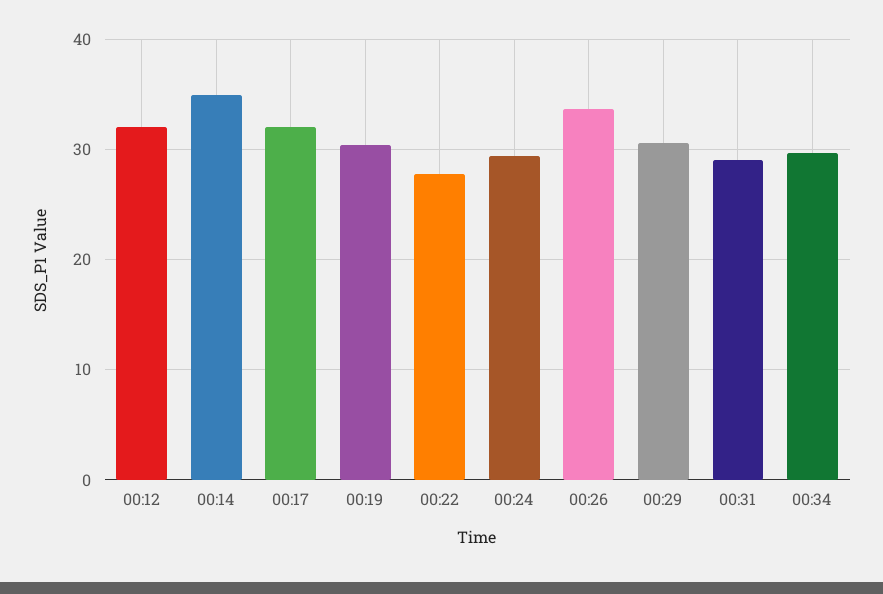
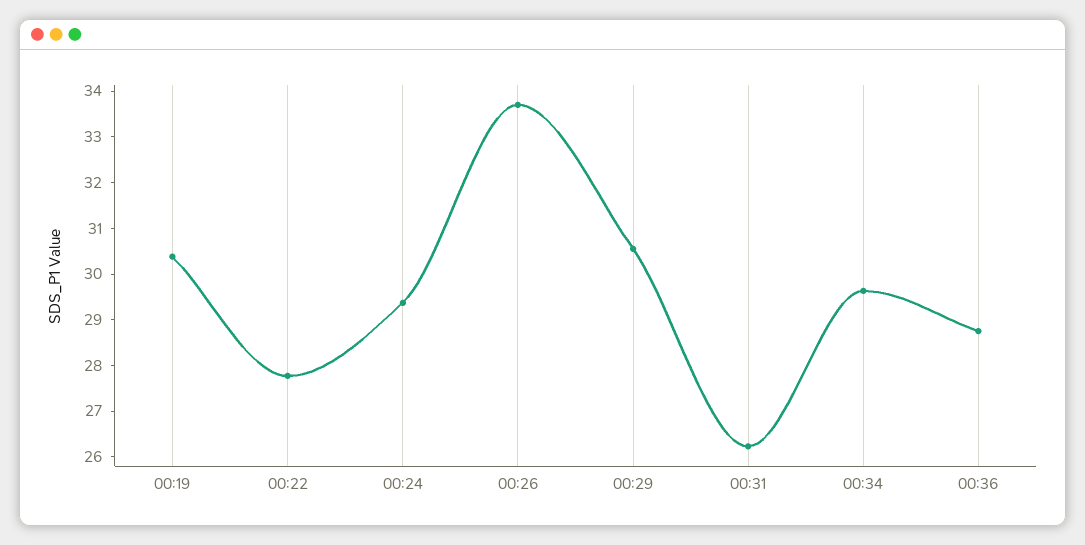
00:12: 32 -> none
00:14: 35 -> none
00:17: 32 -> none
00:31: 29 -> 26.2
00:36: none -> 28.8

